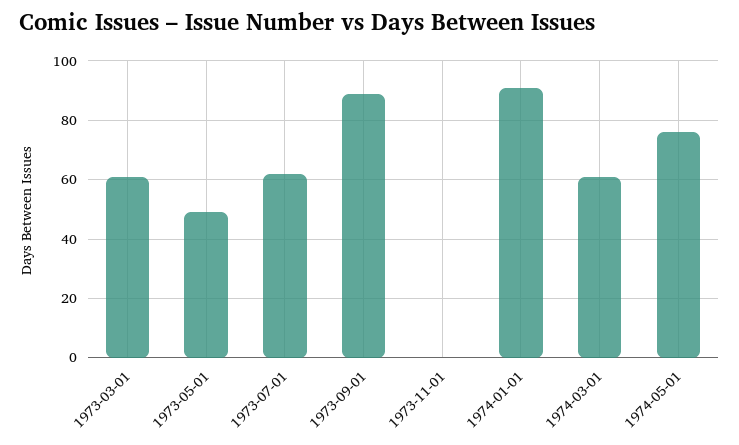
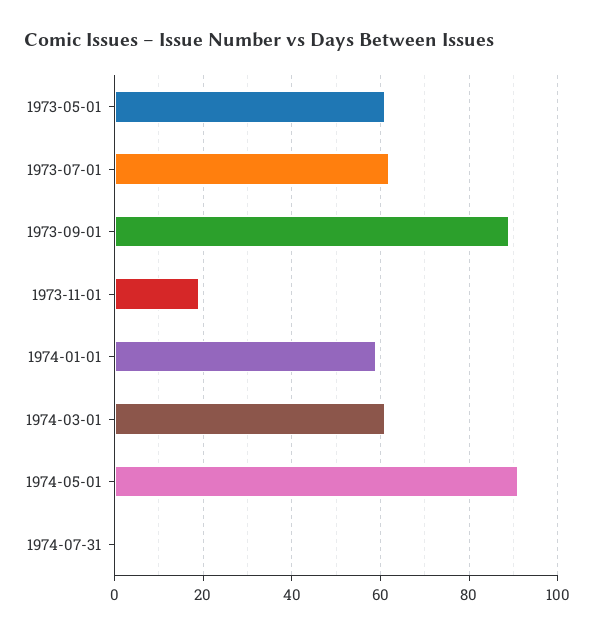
1973-03-01: 60 -> none
1973-05-01: 50 -> 60
1973-11-01: 0 -> 20
1974-01-01: 90 -> 60
1974-05-01: 75 -> 90
1974-07-31: none -> 0

